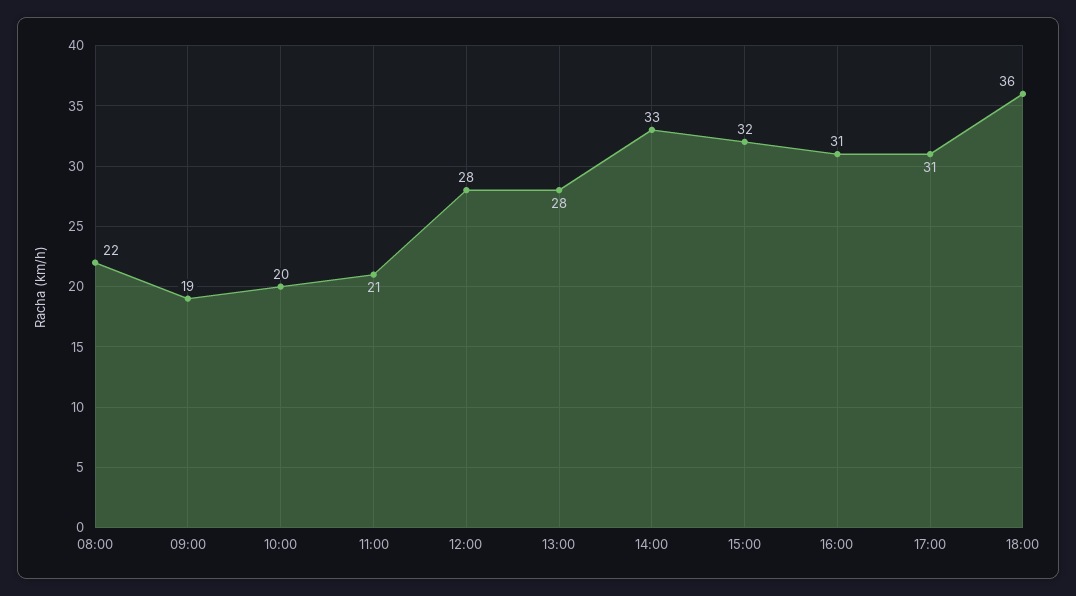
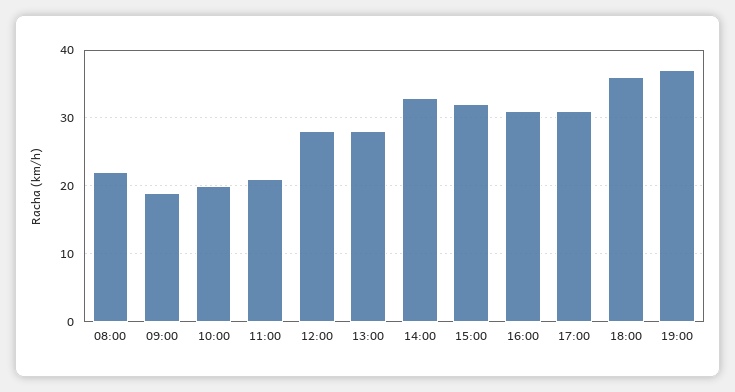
19:00: none -> 37

